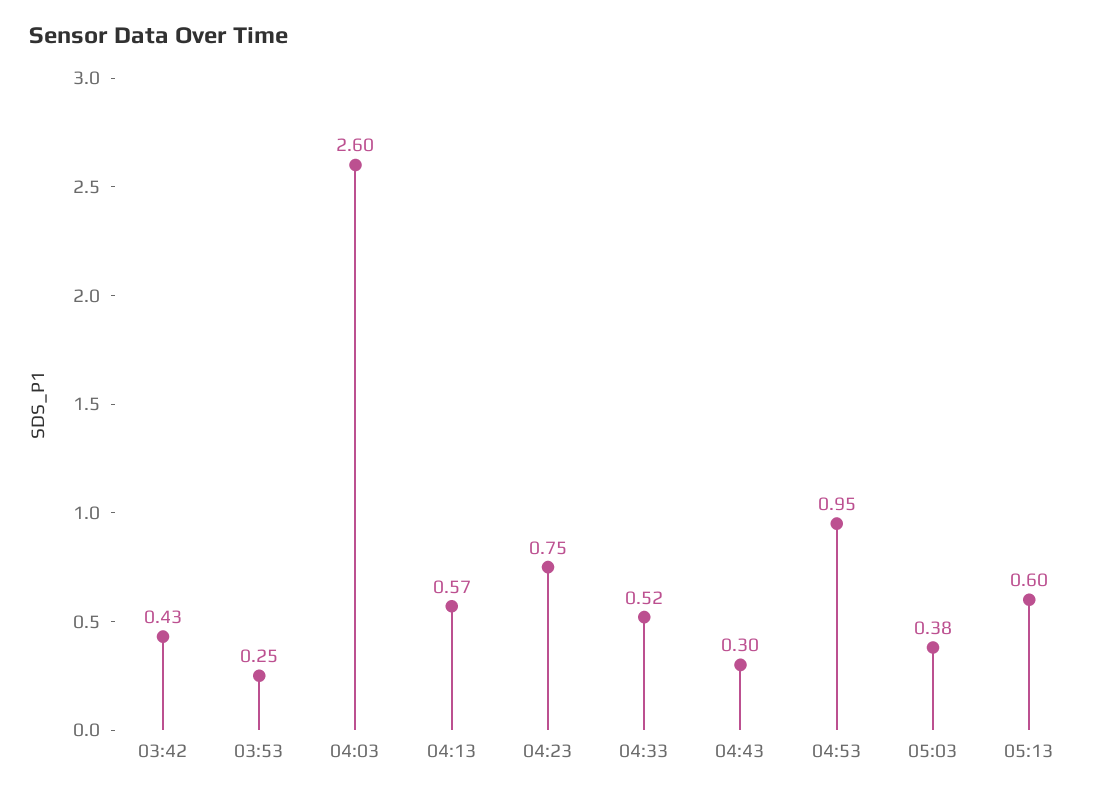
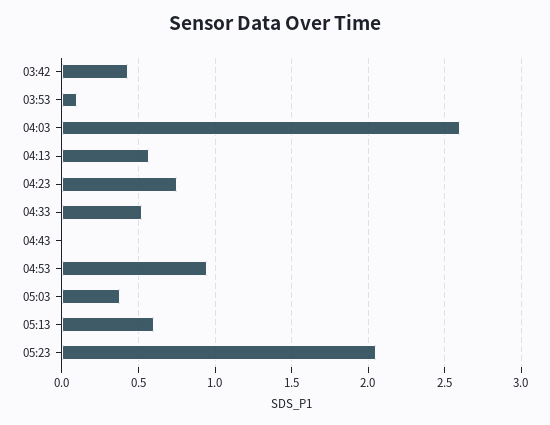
03:53: 0.25 -> 0.1
04:43: 0.3 -> 0
05:23: none -> 2.05

